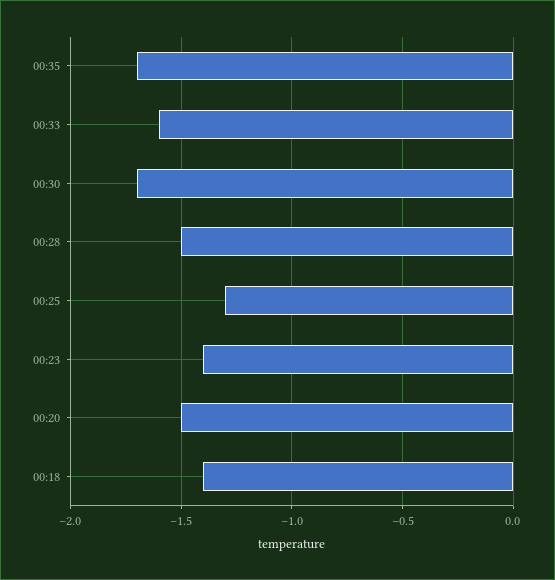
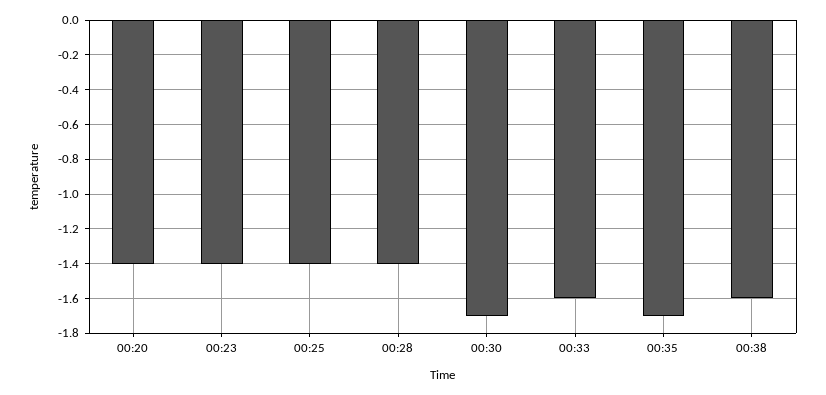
00:28: -1.5 -> -1.4
00:25: -1.3 -> -1.4
00:20: -1.5 -> -1.4
00:18: -1.4 -> none
00:38: none -> -1.6

